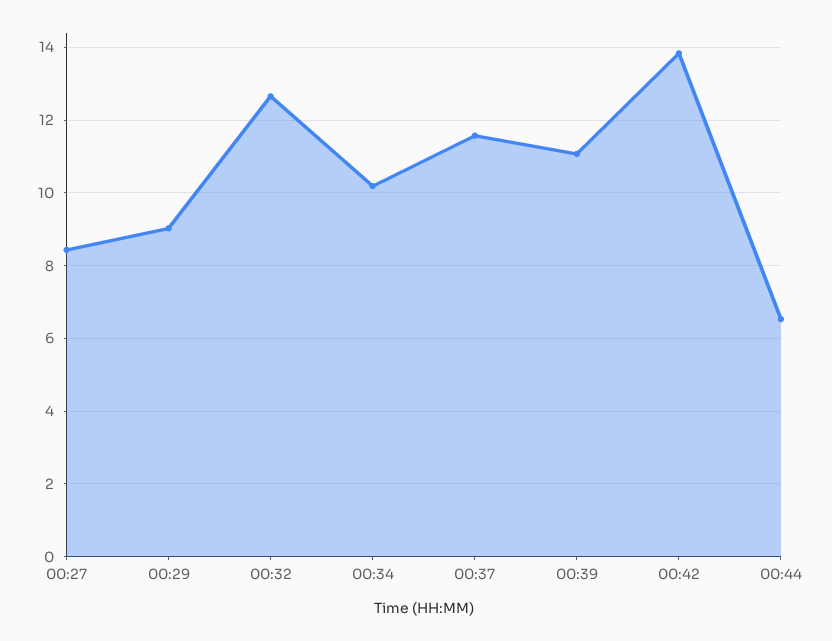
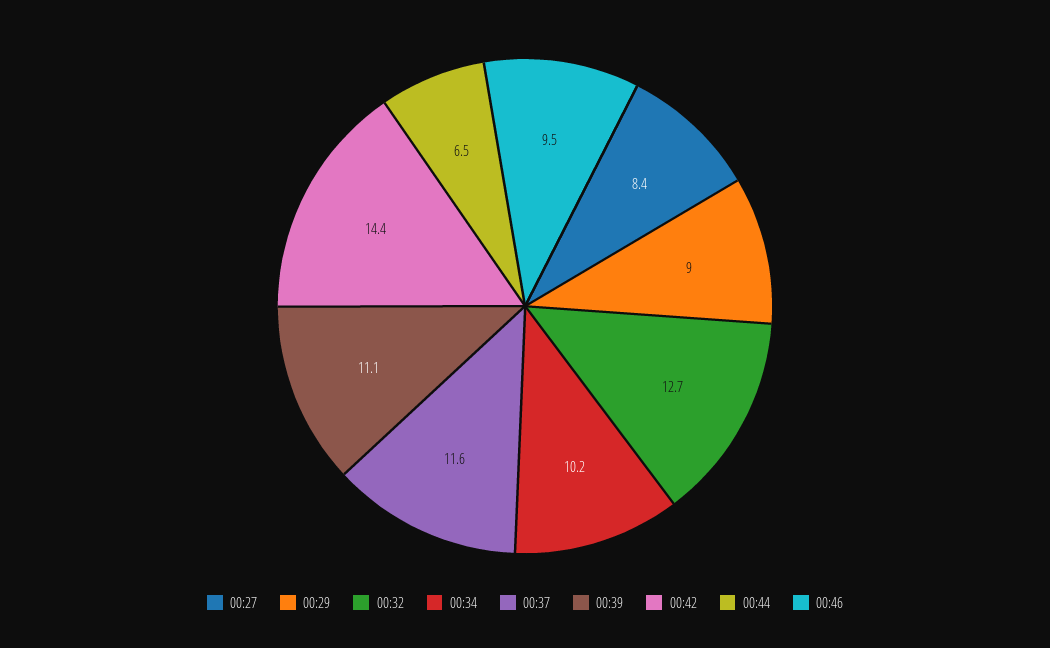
00:42: 13.8 -> 14.4
00:46: none -> 9.5

